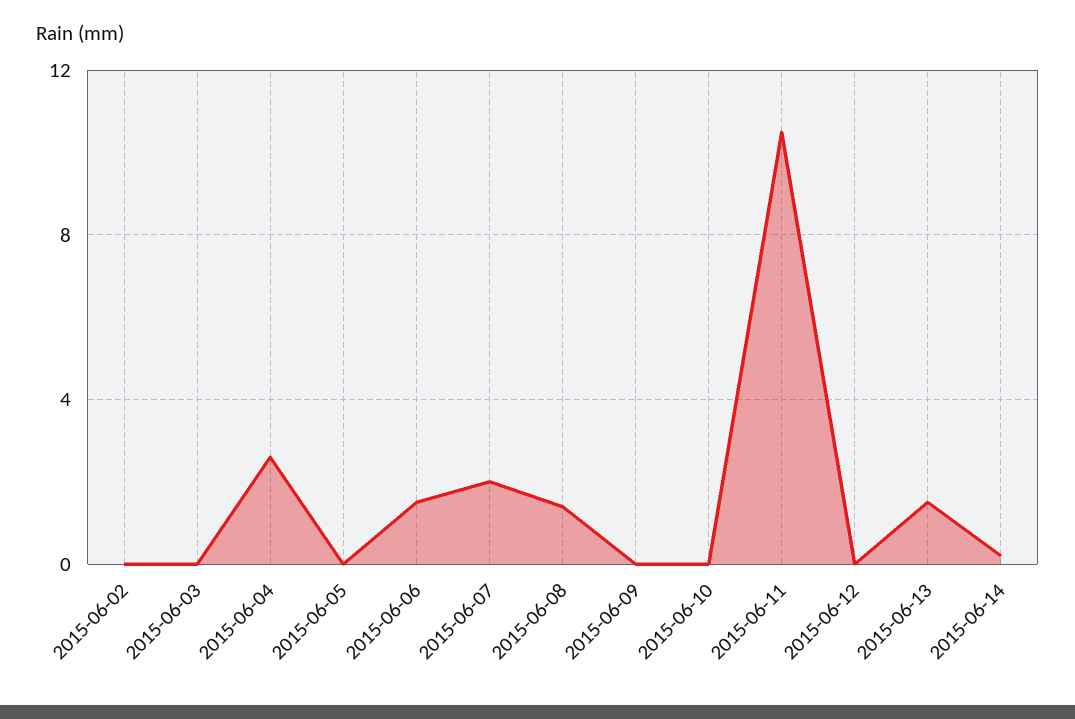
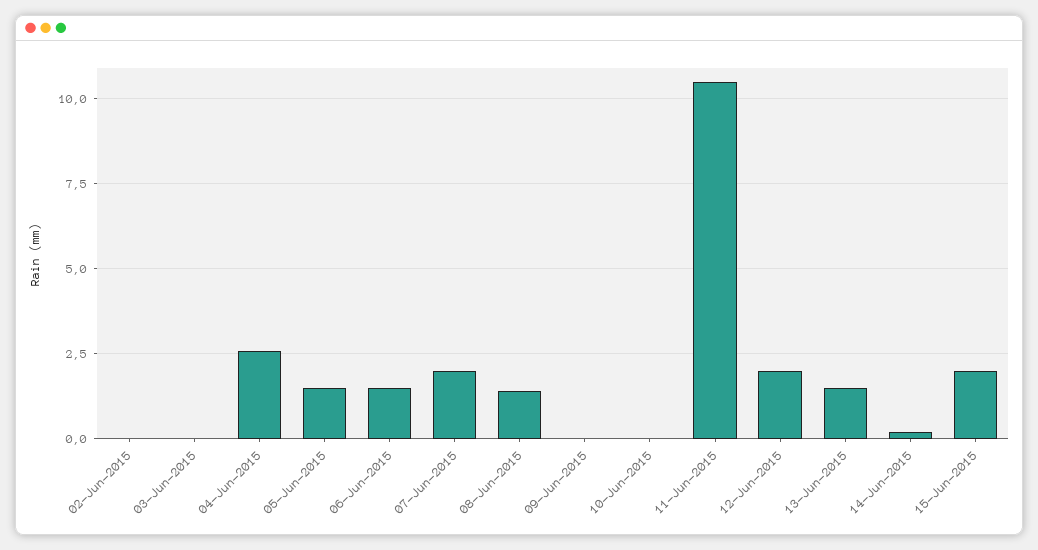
2015-06-05: 0 -> 1.5
2015-06-12: 0 -> 2
15-Jun-2015: none -> 2

